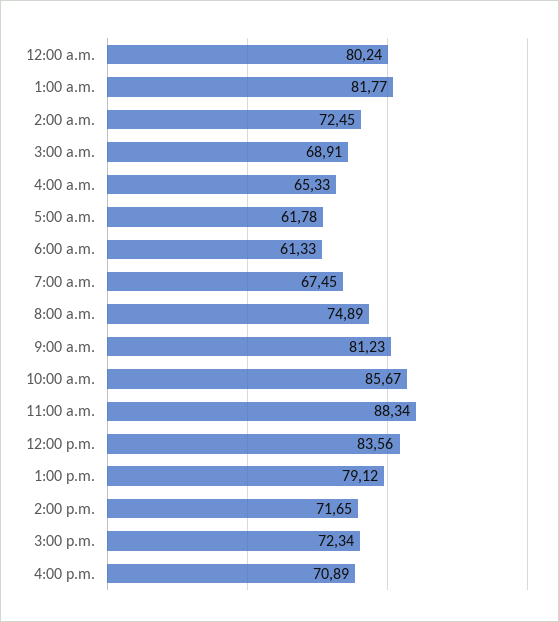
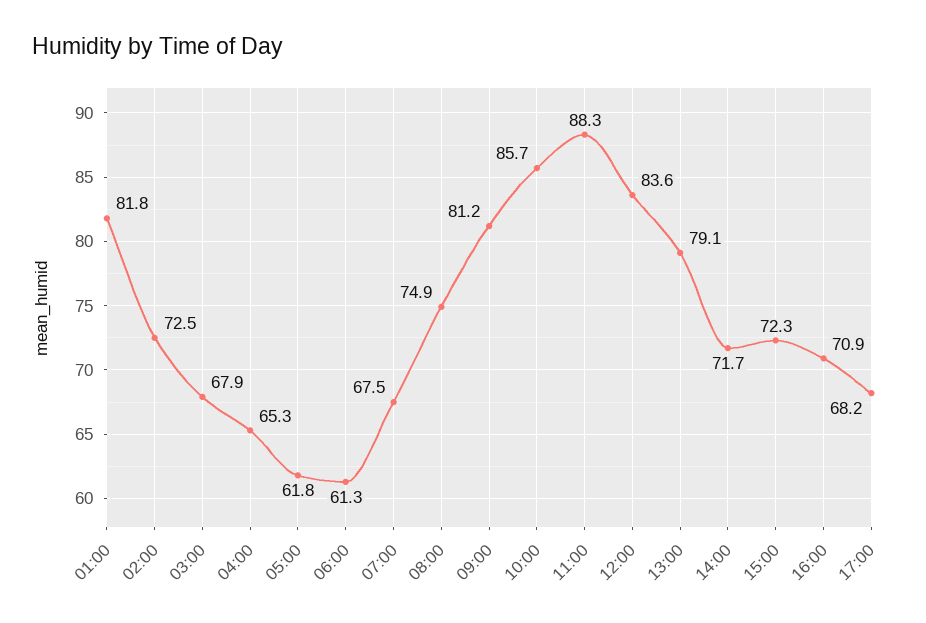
12:00 a.m.: 80.24 -> none
3:00 a.m.: 68.91 -> 67.9
17:00: none -> 68.2

